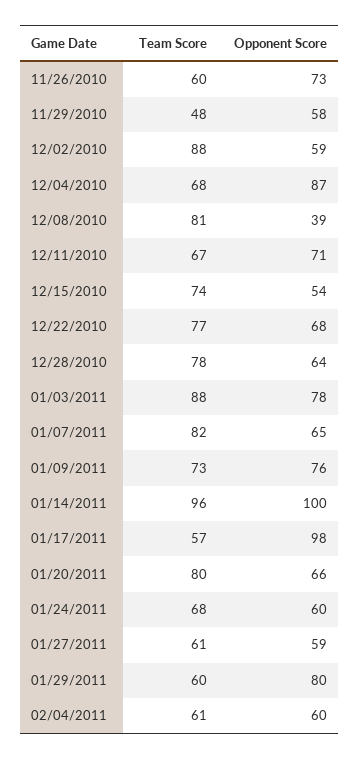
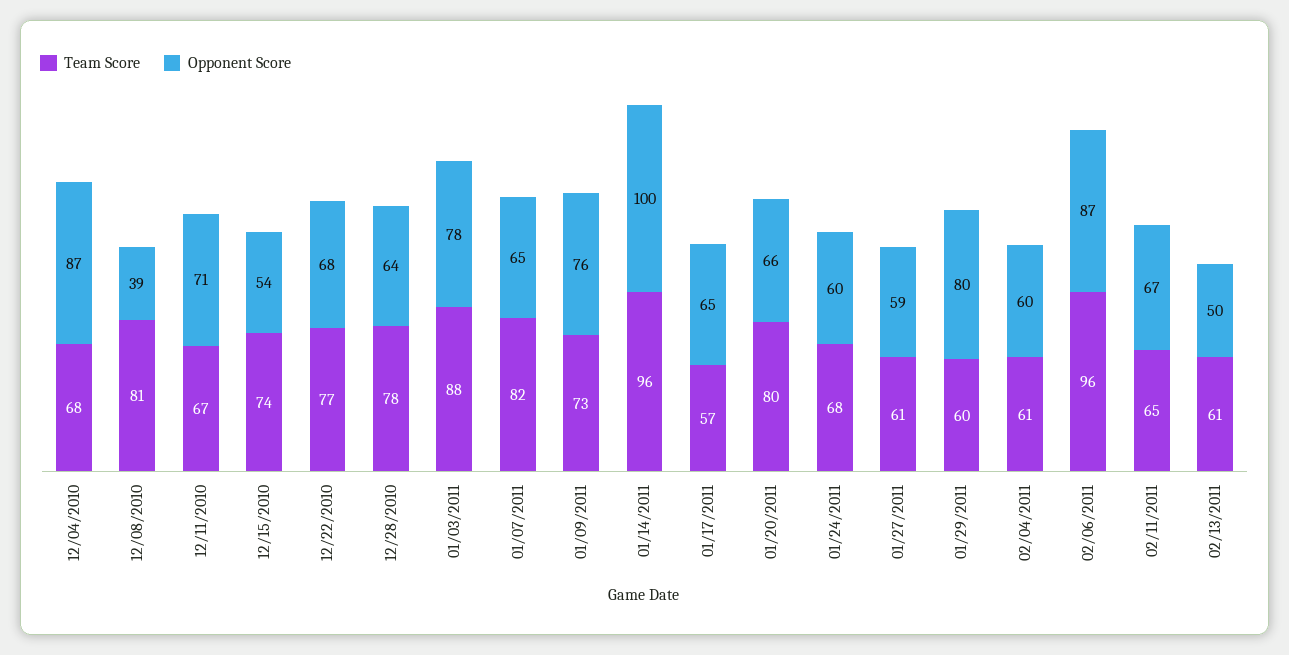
Team Score, 11/26/2010: 60 -> none
Opponent Score, 11/26/2010: 73 -> none
Team Score, 11/29/2010: 48 -> none
Opponent Score, 11/29/2010: 58 -> none
Team Score, 12/02/2010: 88 -> none
Opponent Score, 12/02/2010: 59 -> none
Opponent Score, 01/17/2011: 98 -> 65
Team Score, 02/06/2011: none -> 96
Opponent Score, 02/06/2011: none -> 87
Team Score, 02/11/2011: none -> 65
Opponent Score, 02/11/2011: none -> 67
Team Score, 02/13/2011: none -> 61
Opponent Score, 02/13/2011: none -> 50

